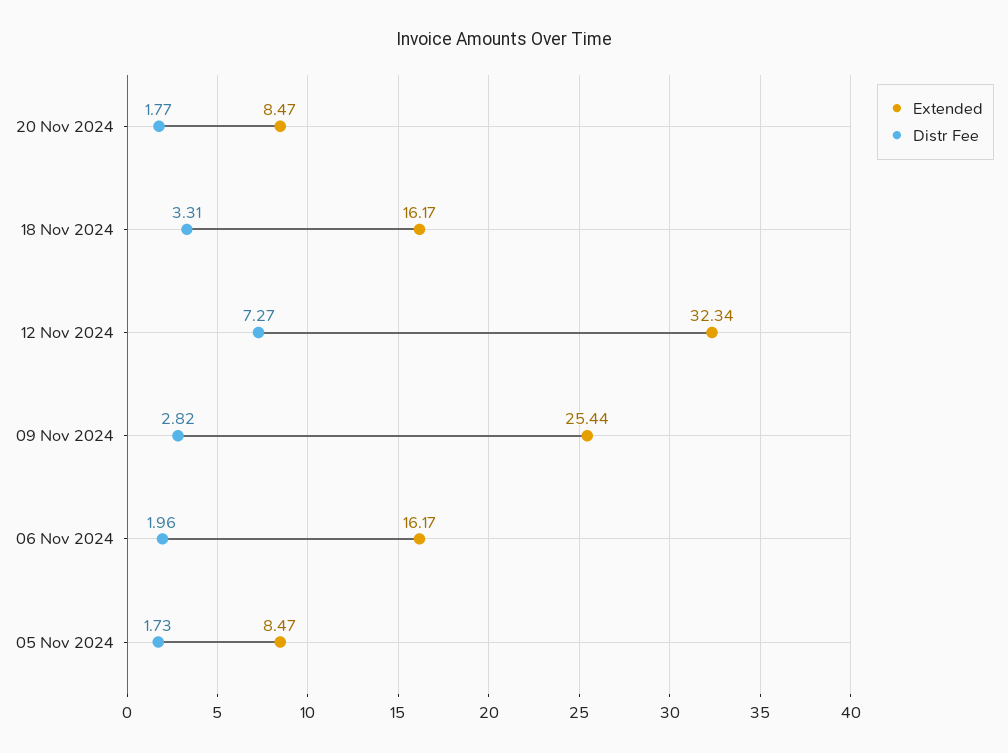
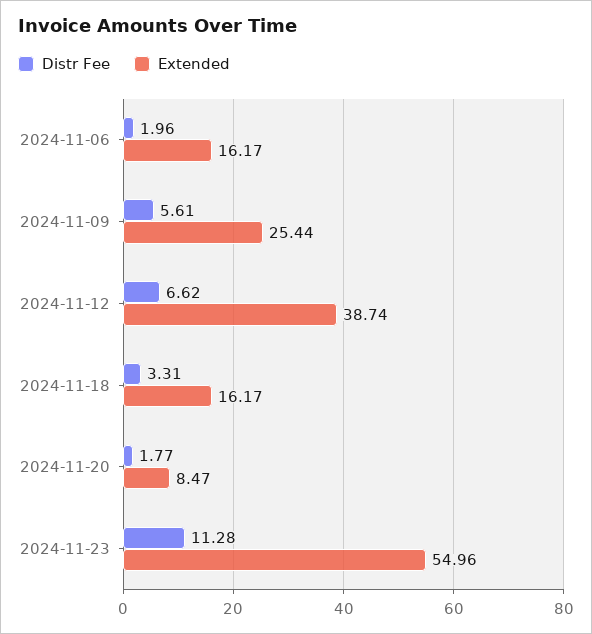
Extended, 12 Nov 2024: 32.34 -> 38.74
Distr Fee, 12 Nov 2024: 7.27 -> 6.62
Distr Fee, 09 Nov 2024: 2.82 -> 5.61
Extended, 05 Nov 2024: 8.47 -> none
Distr Fee, 05 Nov 2024: 1.73 -> none
Distr Fee, 2024-11-23: none -> 11.28
Extended, 2024-11-23: none -> 54.96

